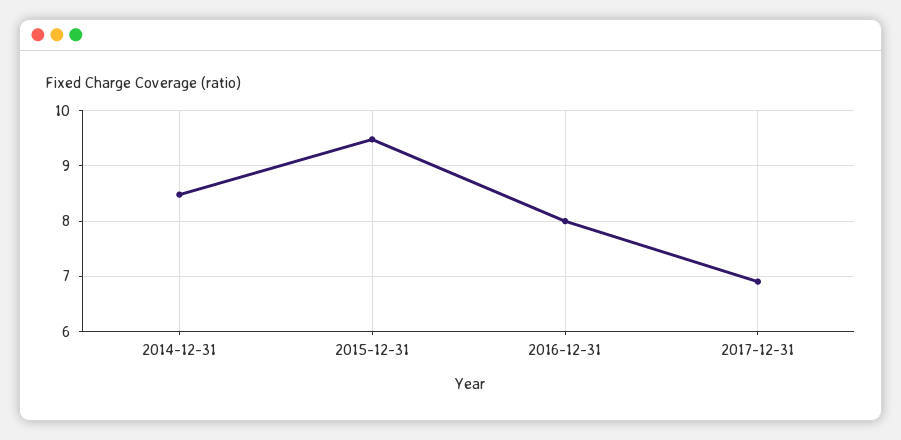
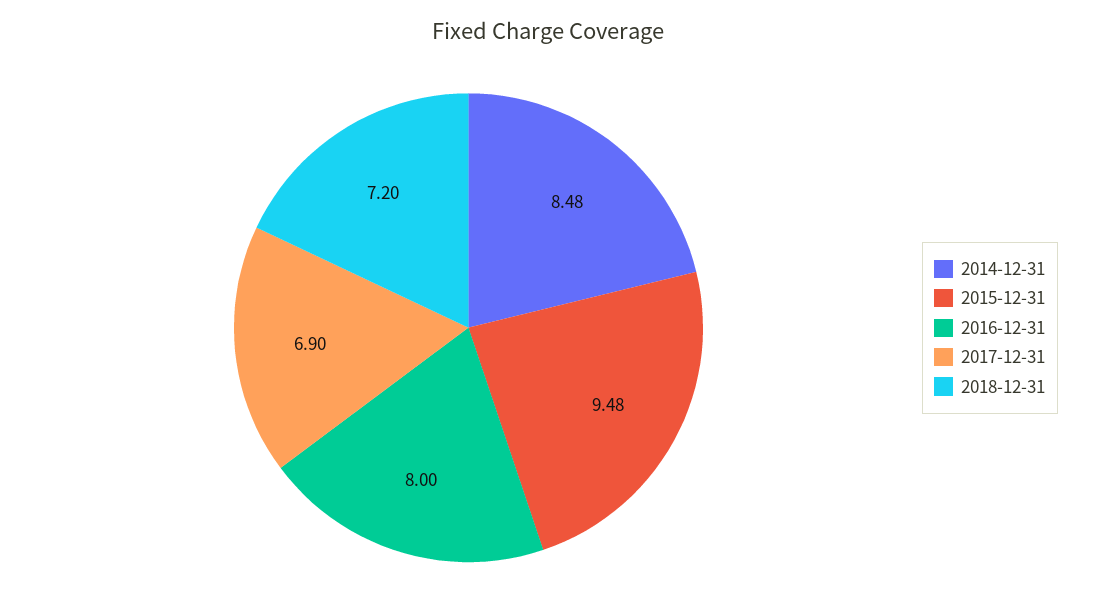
2018-12-31: none -> 7.2

